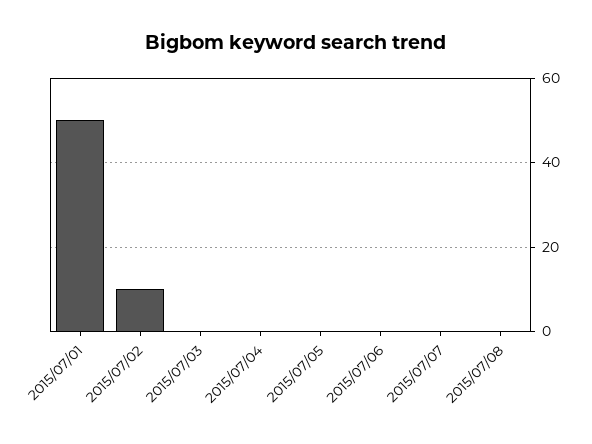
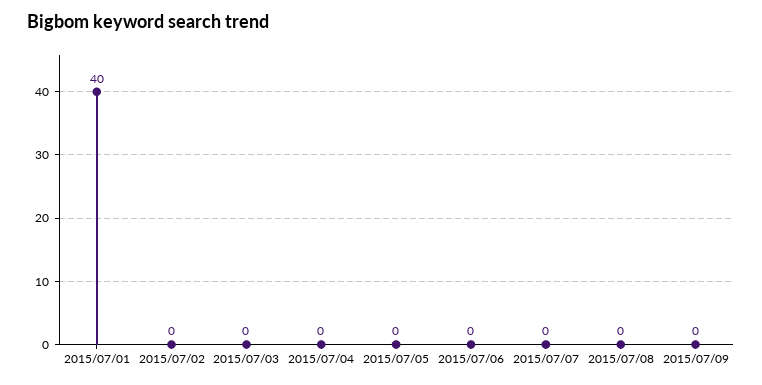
2015/07/01: 50 -> 40
2015/07/02: 10 -> 0
2015/07/09: none -> 0

